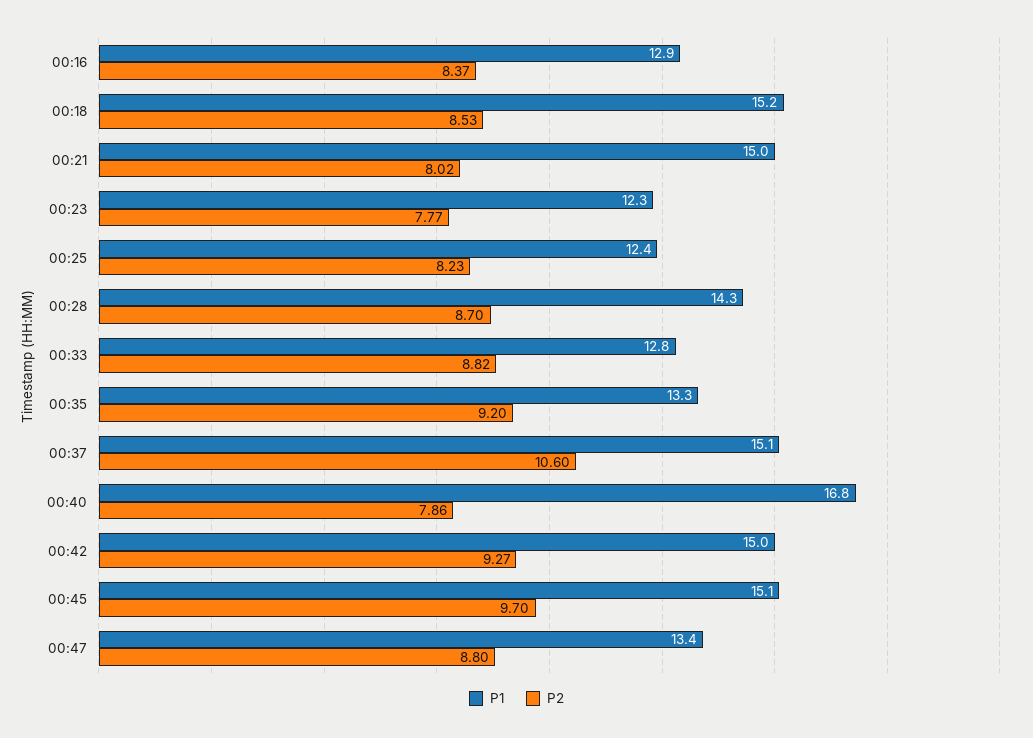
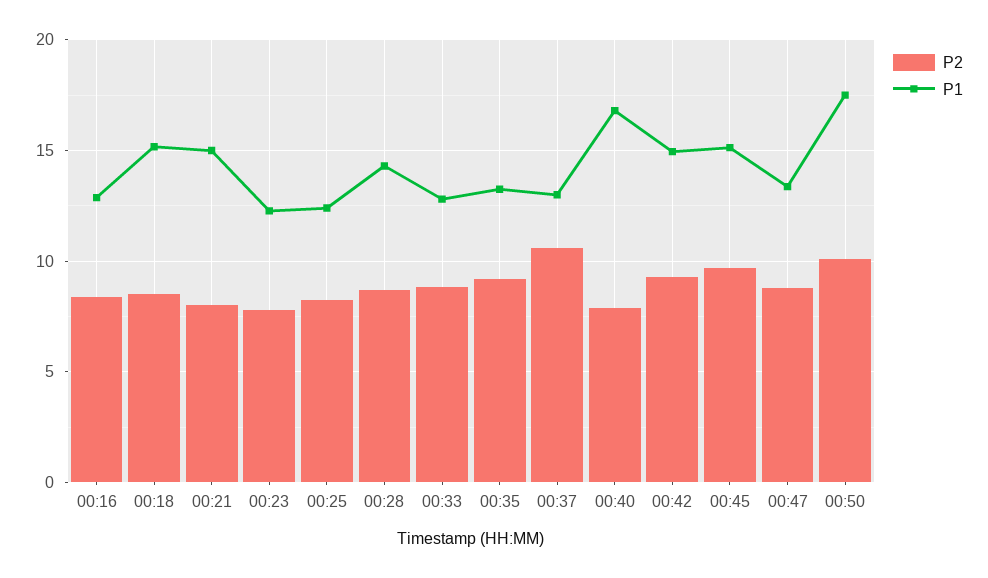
P1, 00:37: 15.1 -> 13
P2, 00:50: none -> 10
P1, 00:50: none -> 17.5

